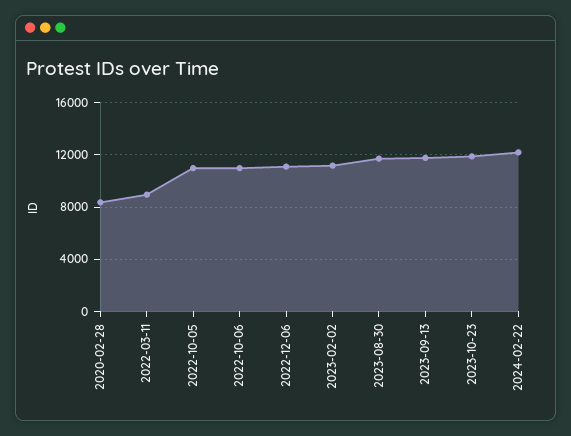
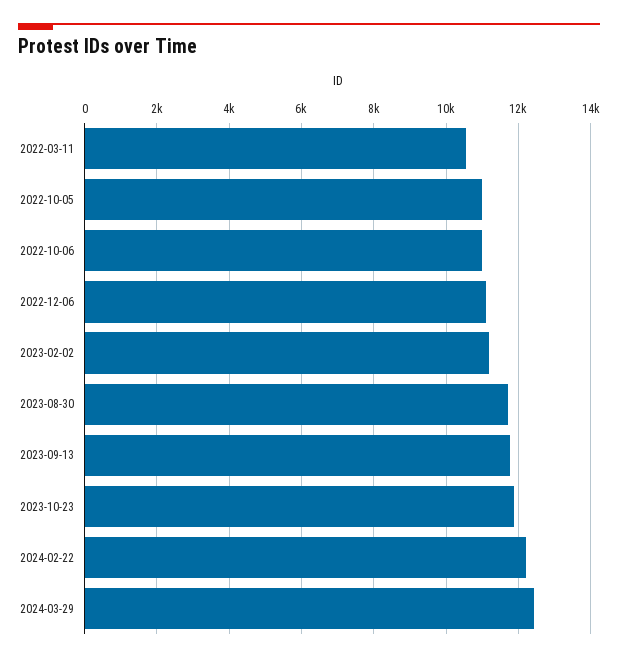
2020-02-28: 8500 -> none
2022-03-11: 9000 -> 10600
2024-03-29: none -> 12400

